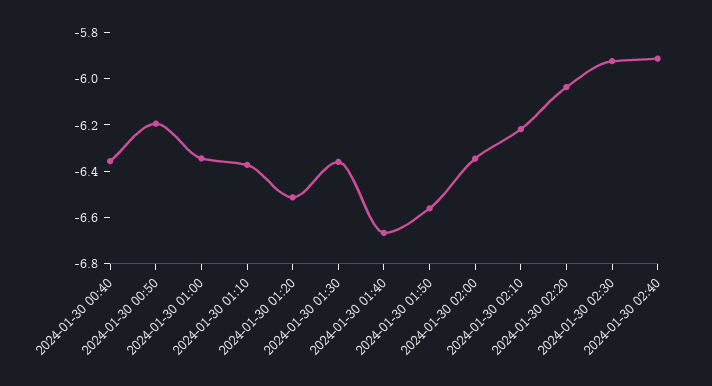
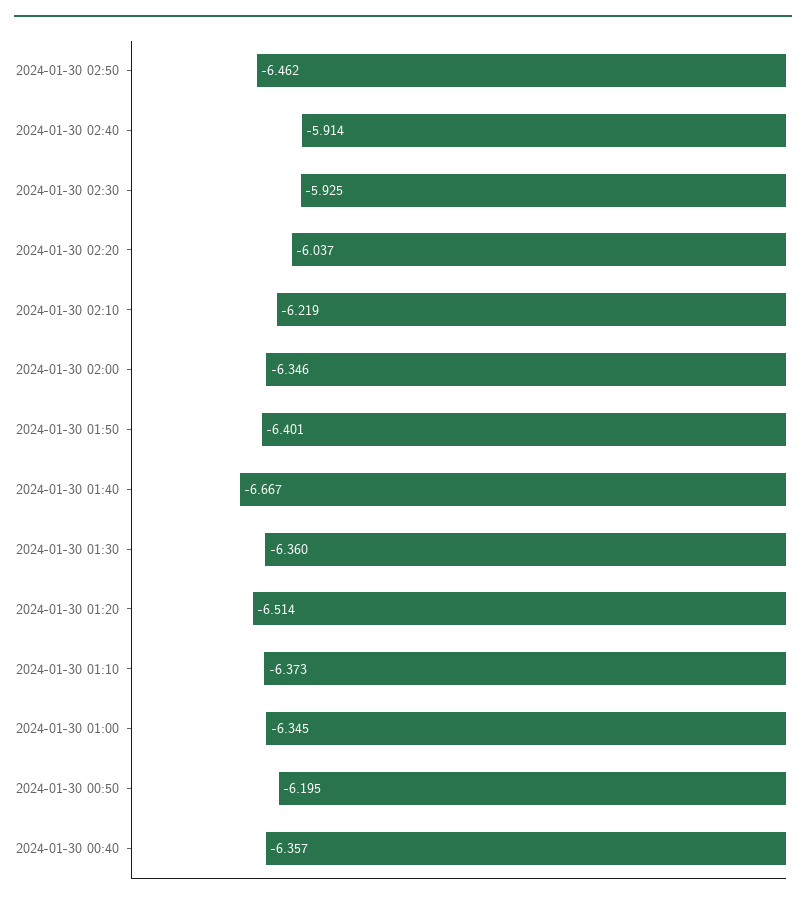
2024-01-30 01:50: -6.55 -> -6.401
2024-01-30 02:50: none -> -6.462

